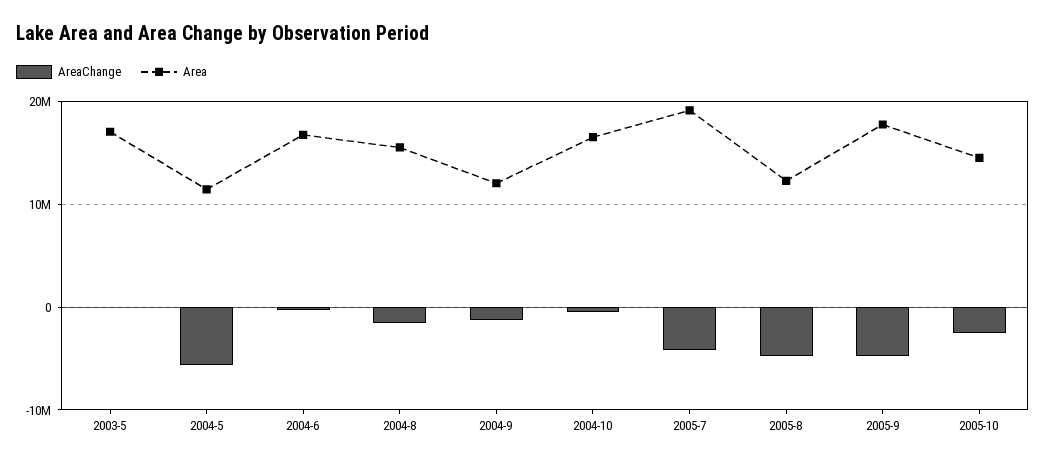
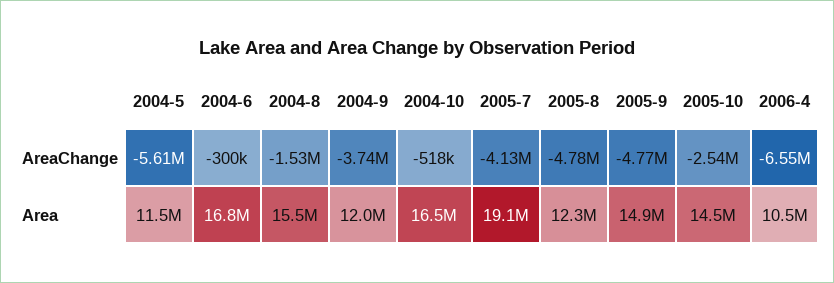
AreaChange, 2003-5: 0 -> none
Area, 2003-5: 17000000 -> none
AreaChange, 2004-9: -1000000 -> -3740000
Area, 2005-9: 18000000 -> 14900000
AreaChange, 2006-4: none -> -6550000
Area, 2006-4: none -> 10500000

